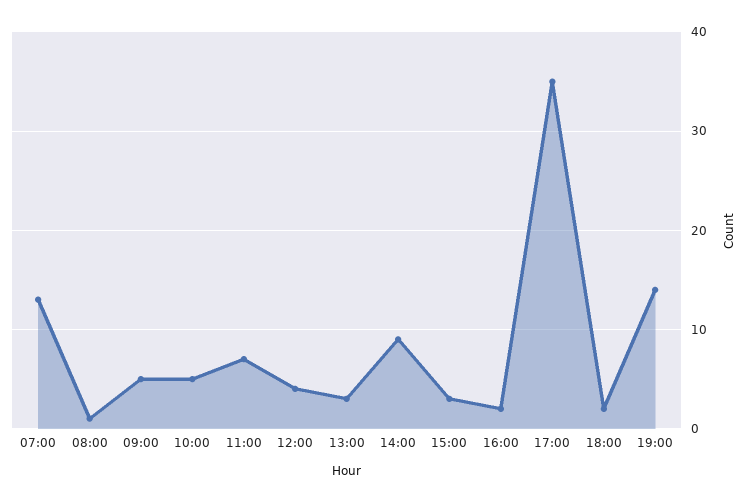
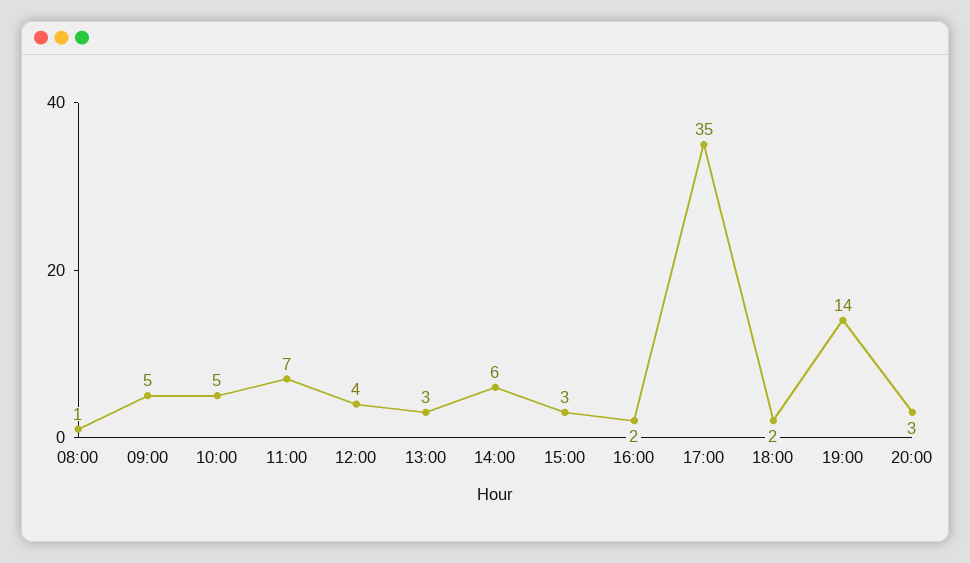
07:00: 13 -> none
14:00: 9 -> 6
20:00: none -> 3

